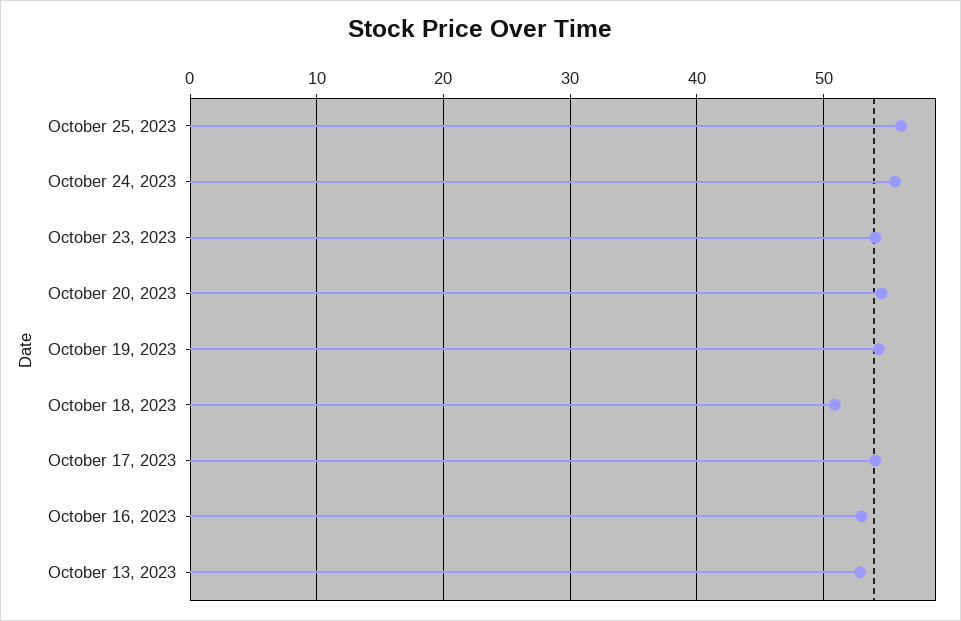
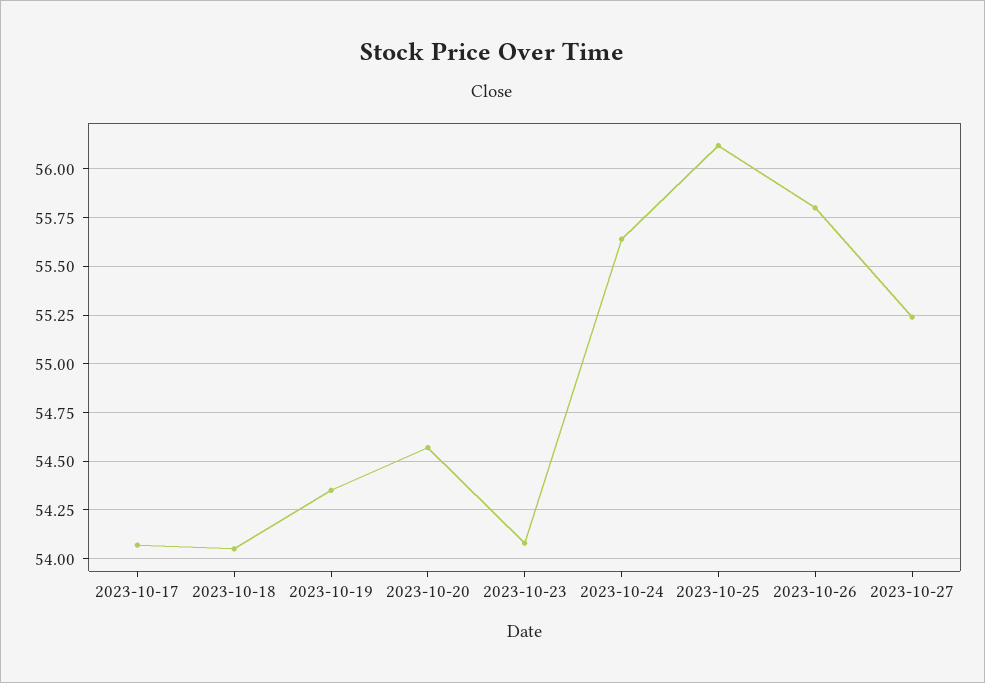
October 18, 2023: 51 -> 54.05
October 16, 2023: 53 -> none
October 13, 2023: 53 -> none
2023-10-26: none -> 55.8
2023-10-27: none -> 55.25

